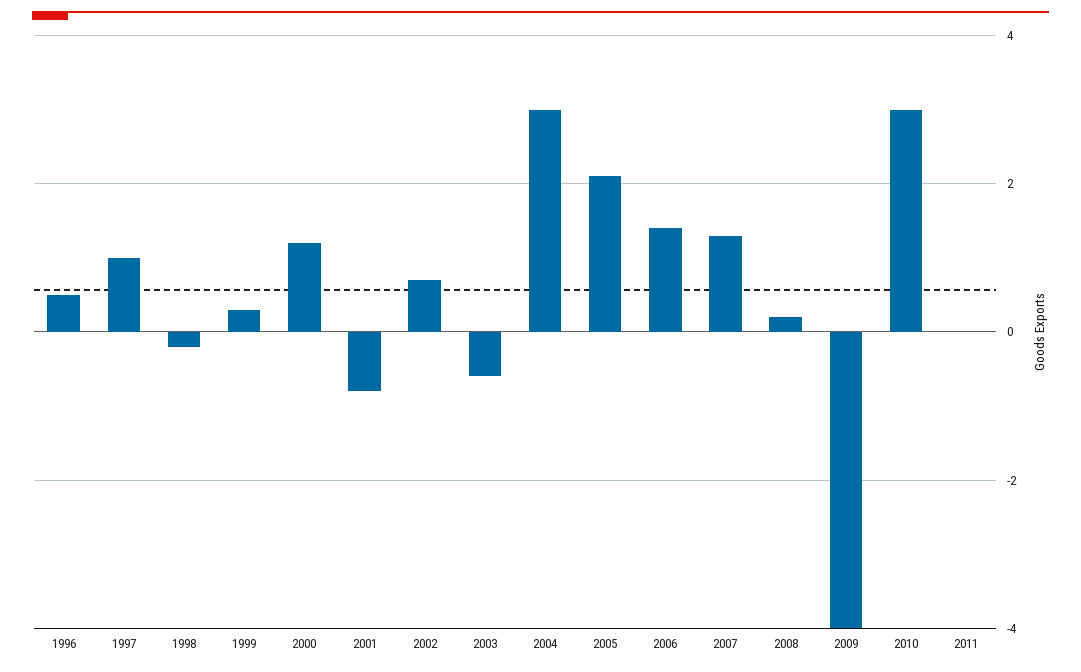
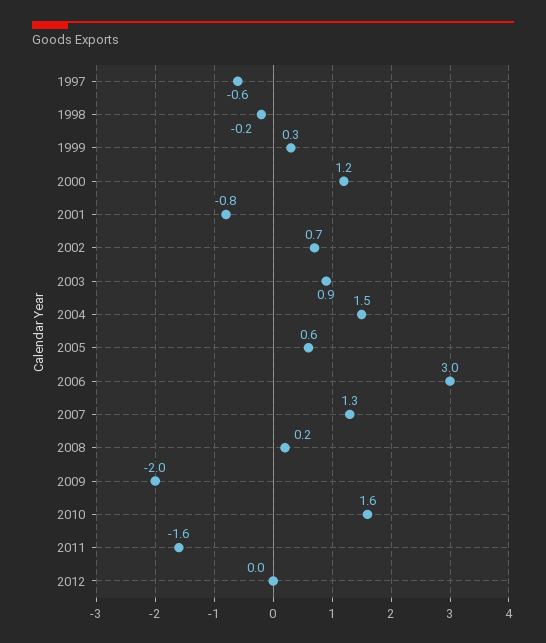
1996: 0.5 -> none
1997: 1 -> -0.6
2003: -0.5 -> 0.9
2004: 3 -> 1.5
2005: 2 -> 0.6
2006: 1.5 -> 3
2009: -4 -> -2
2010: 3 -> 1.6
2011: 0 -> -1.6
2012: none -> 0

